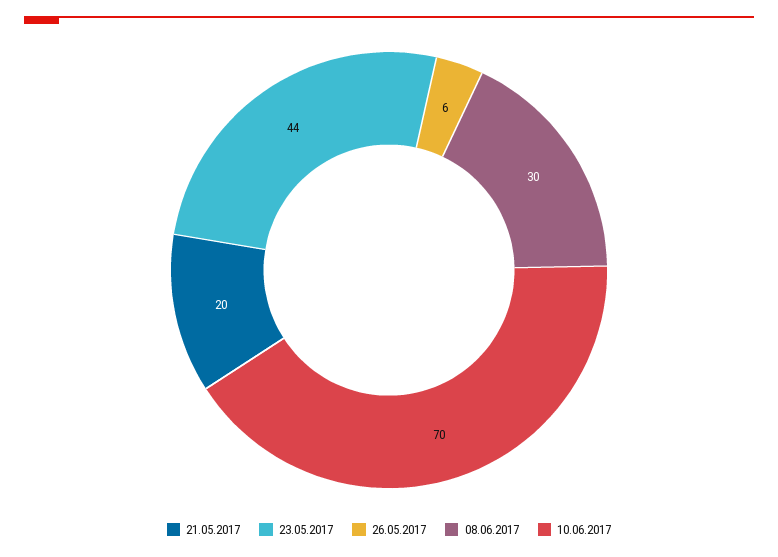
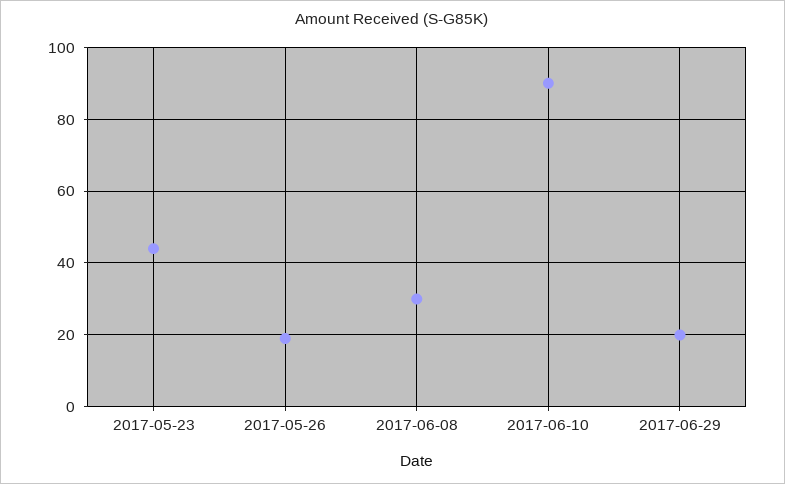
21.05.2017: 20 -> none
26.05.2017: 6 -> 20
10.06.2017: 70 -> 90
2017-06-29: none -> 20

